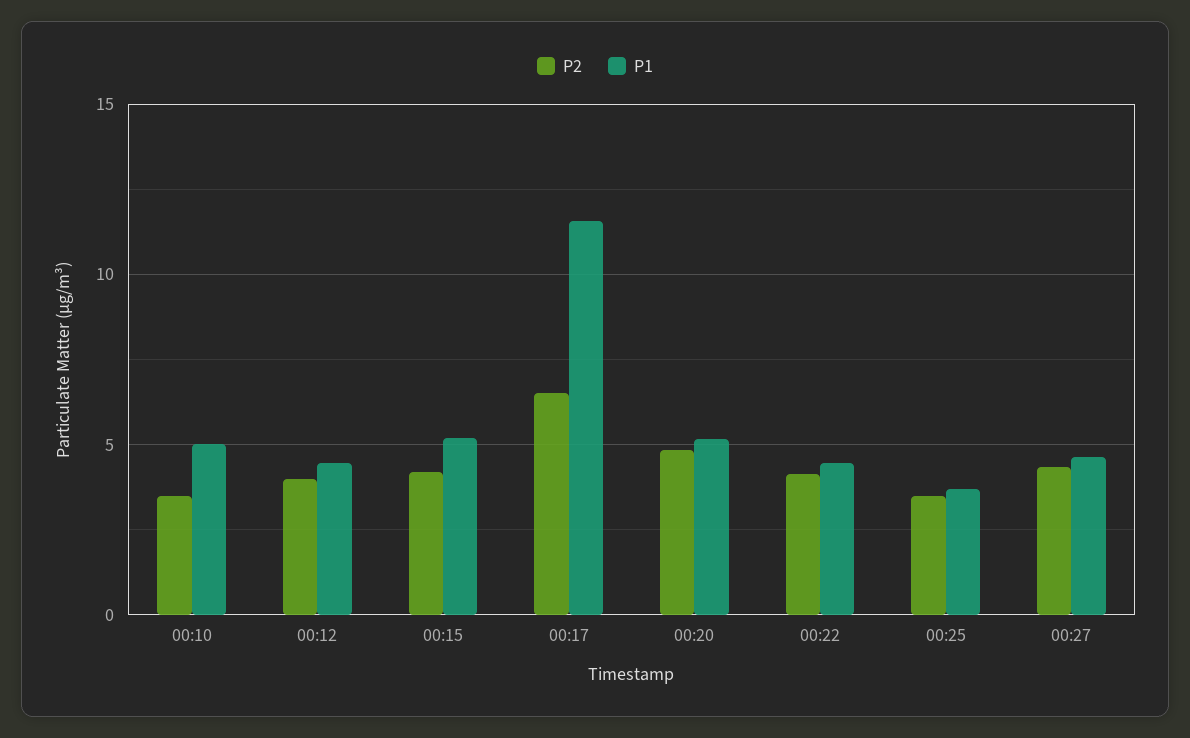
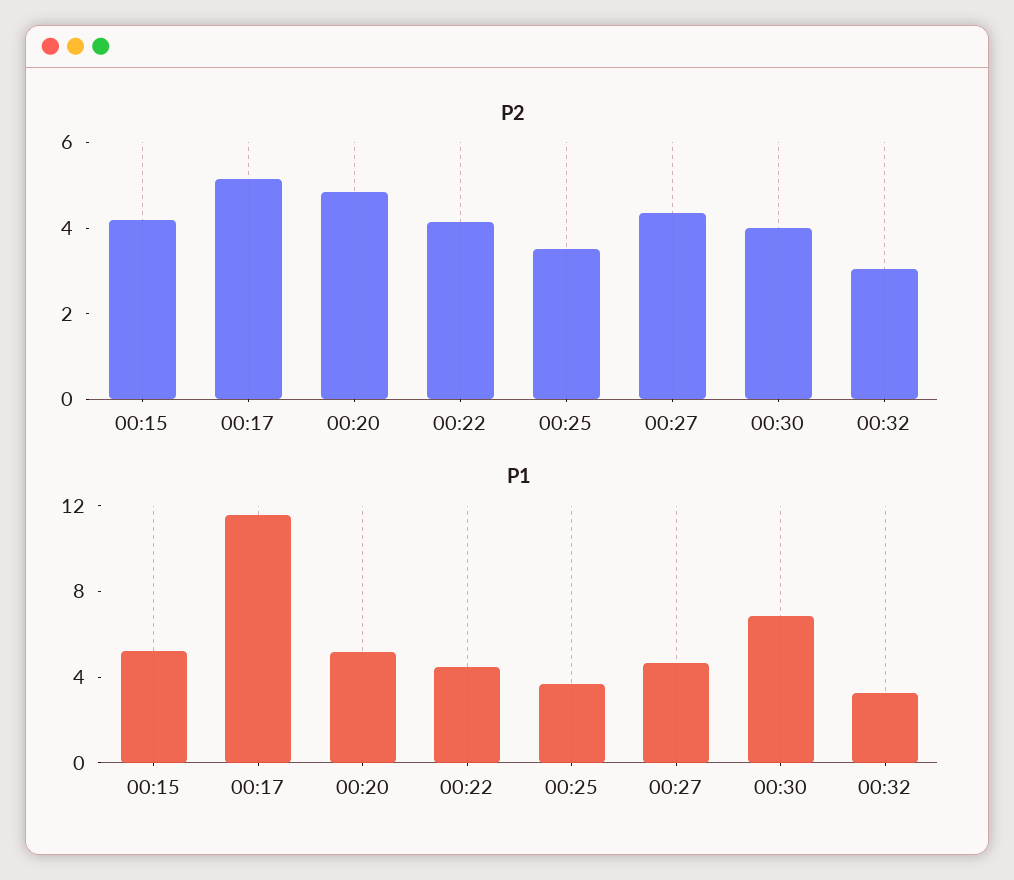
P2, 00:10: 3.5 -> none
P1, 00:10: 5 -> none
P2, 00:12: 4 -> none
P1, 00:12: 4.5 -> none
P2, 00:17: 6.5 -> 5
P2, 00:30: none -> 4
P2, 00:32: none -> 3
P1, 00:30: none -> 7
P1, 00:32: none -> 3

